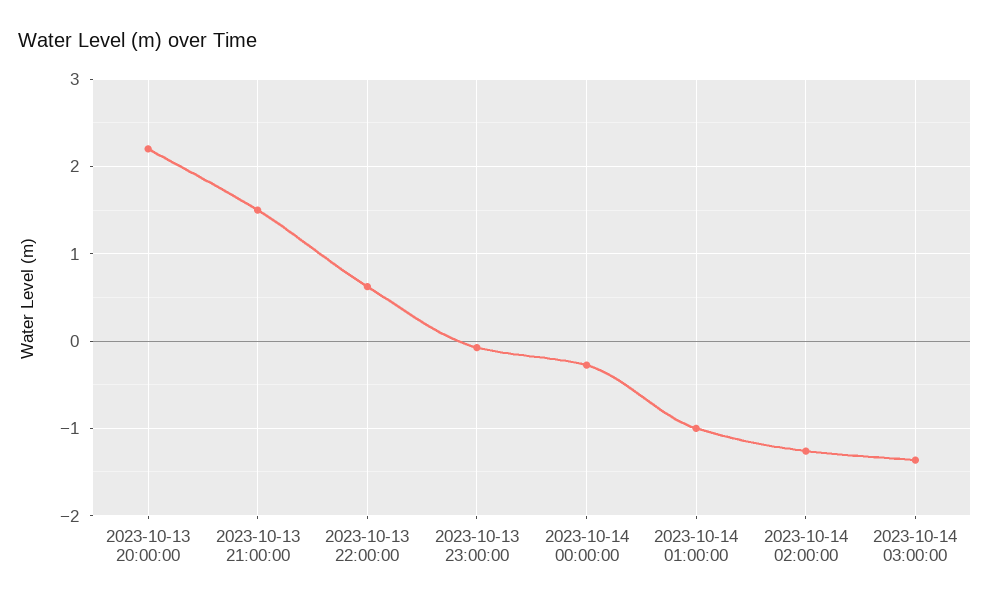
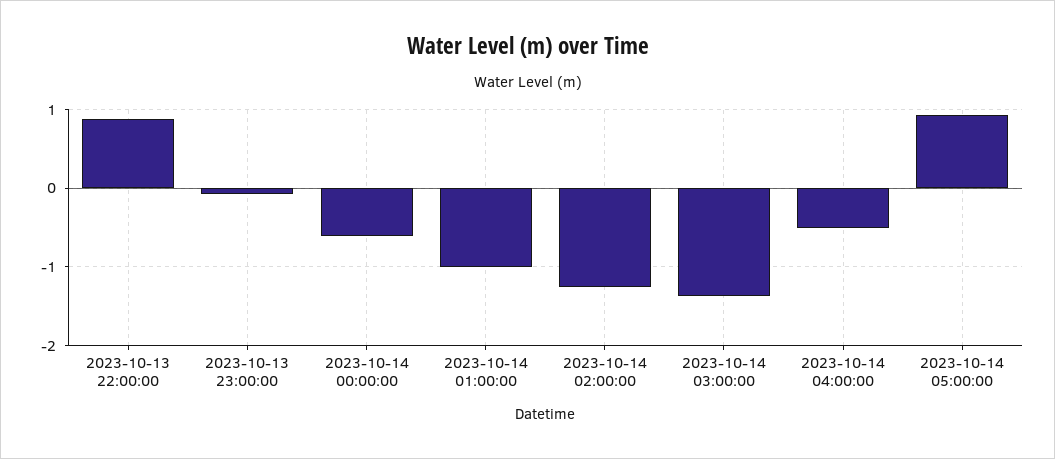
2023-10-13 20:00:00: 2.2 -> none
2023-10-13 21:00:00: 1.5 -> none
2023-10-13 22:00:00: 0.6 -> 0.9
2023-10-14 00:00:00: -0.3 -> -0.6
2023-10-14 04:00:00: none -> -0.5
2023-10-14 05:00:00: none -> 0.9

